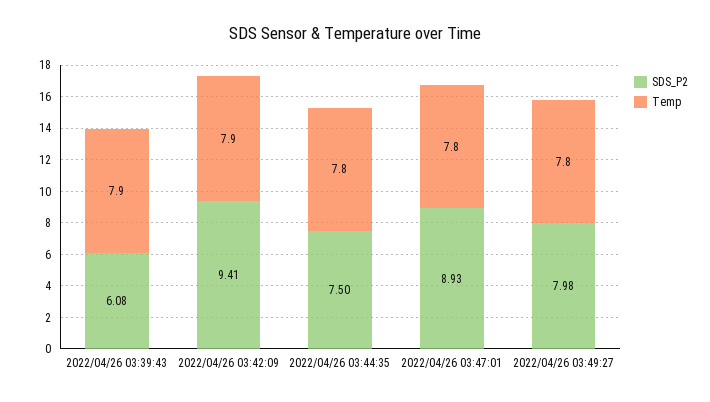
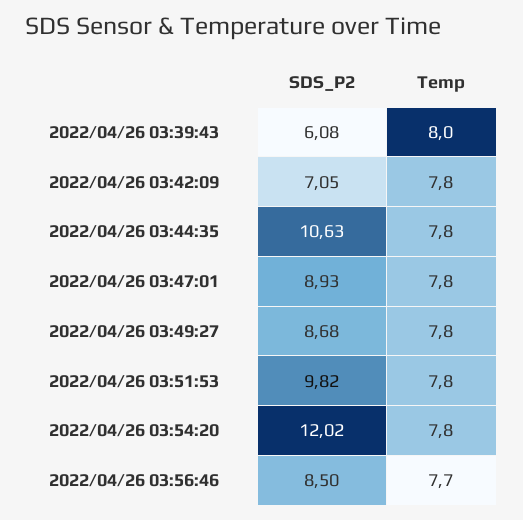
Temp, 2022/04/26 03:39:43: 7.9 -> 8
SDS_P2, 2022/04/26 03:42:09: 9.41 -> 7.05
Temp, 2022/04/26 03:42:09: 7.9 -> 7.8
SDS_P2, 2022/04/26 03:44:35: 7.5 -> 10.63
SDS_P2, 2022/04/26 03:49:27: 7.98 -> 8.68
SDS_P2, 2022/04/26 03:51:53: none -> 9.82
Temp, 2022/04/26 03:51:53: none -> 7.8
SDS_P2, 2022/04/26 03:54:20: none -> 12.02
Temp, 2022/04/26 03:54:20: none -> 7.8
SDS_P2, 2022/04/26 03:56:46: none -> 8.5
Temp, 2022/04/26 03:56:46: none -> 7.7

